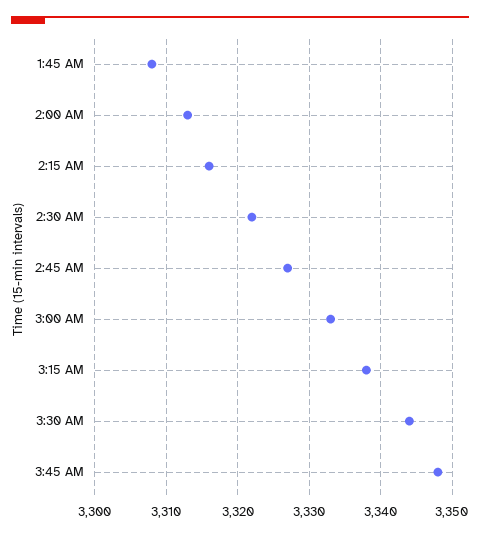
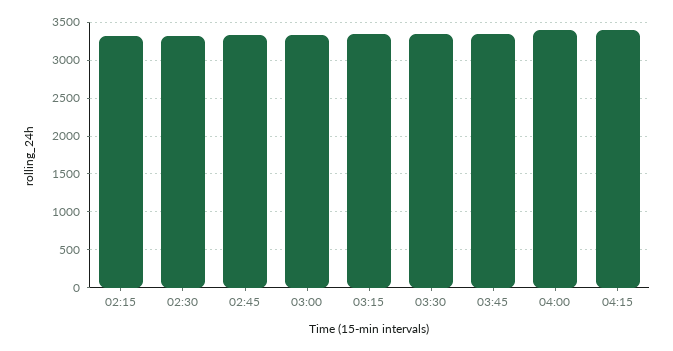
1:45 AM: 3308 -> none
2:00 AM: 3313 -> none
04:00: none -> 3400
04:15: none -> 3400

